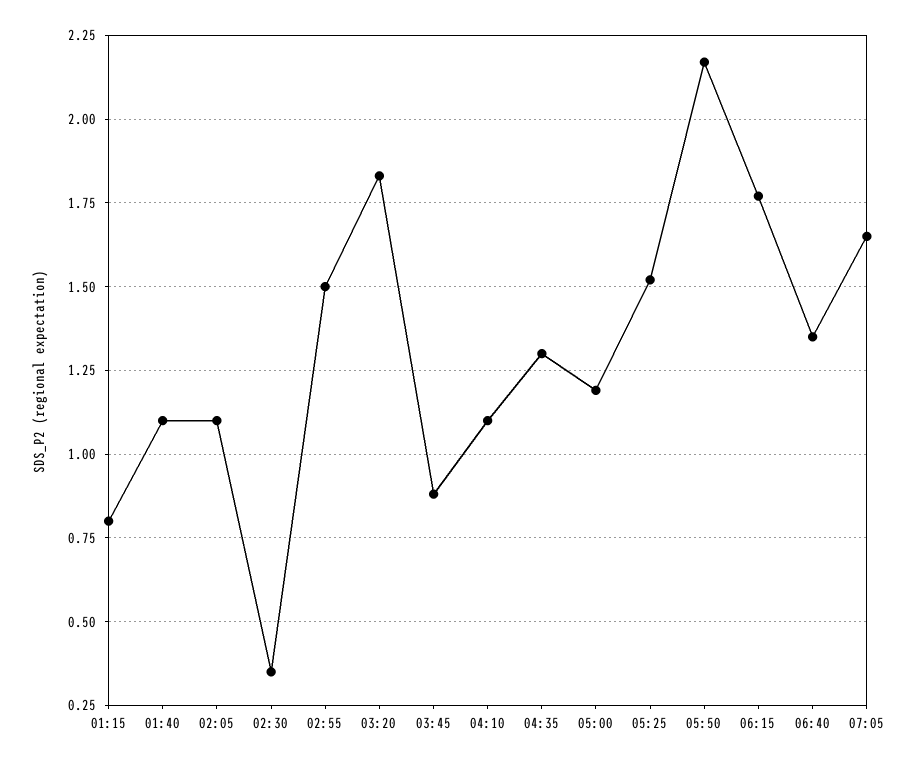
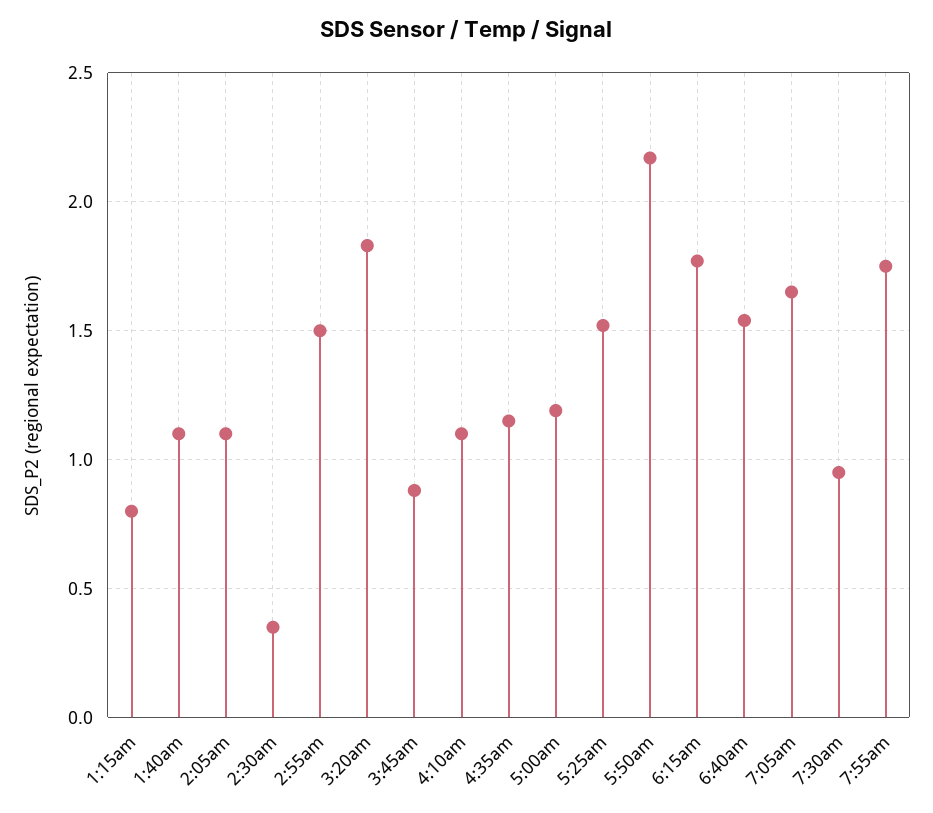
04:35: 1.3 -> 1.15
06:40: 1.35 -> 1.55
7:30am: none -> 0.95
7:55am: none -> 1.75

